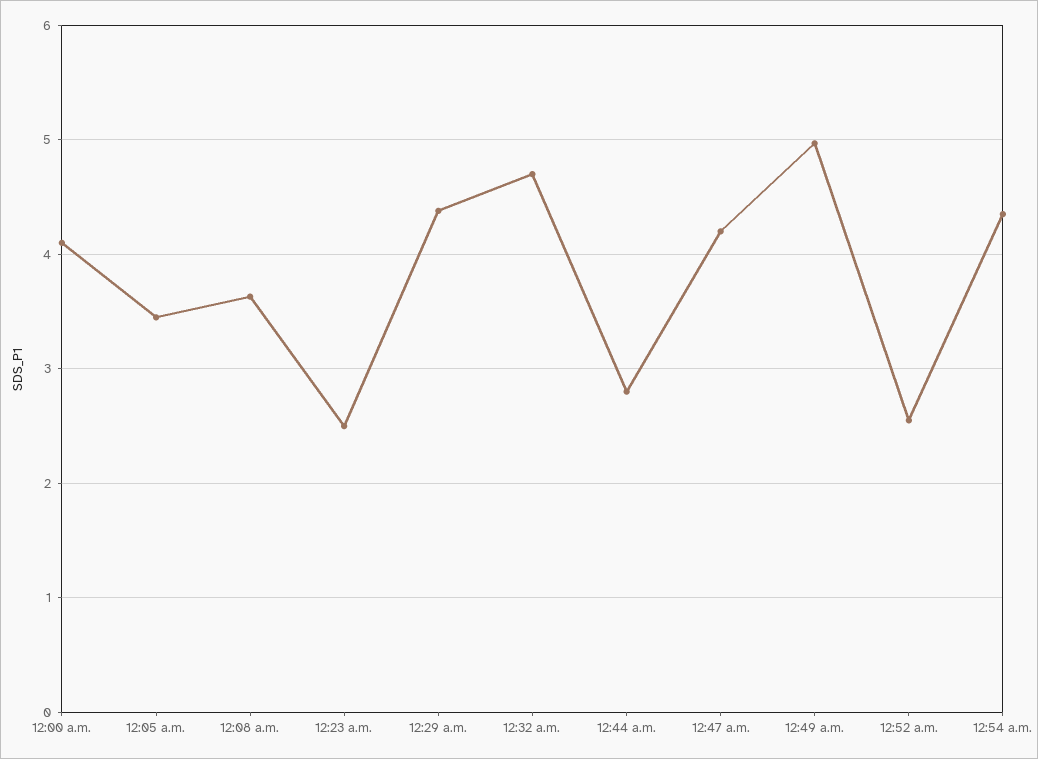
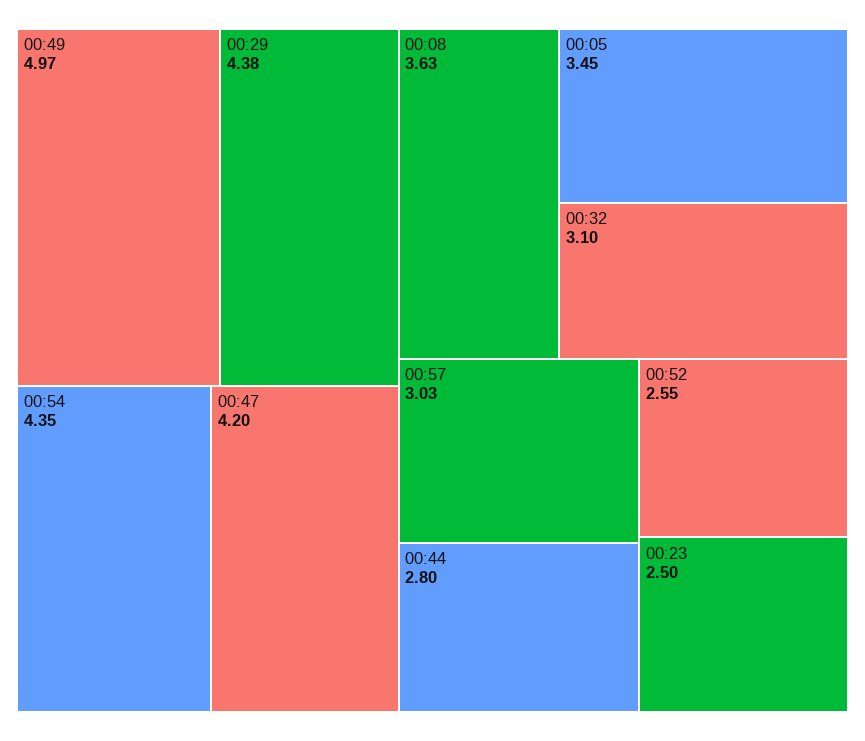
12:00 a.m.: 4.1 -> none
12:32 a.m.: 4.7 -> 3.1
00:57: none -> 3.03

